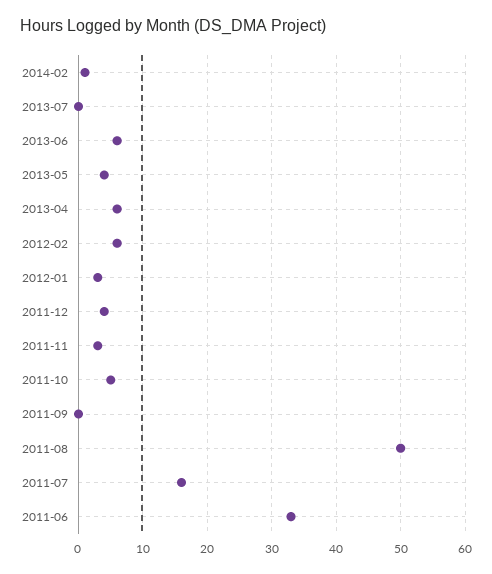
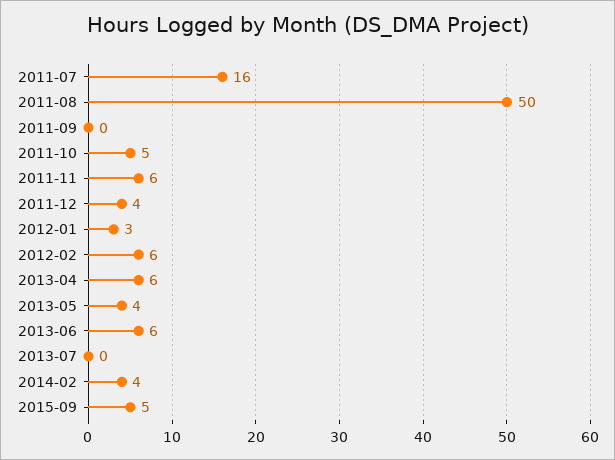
2014-02: 1 -> 4
2011-11: 3 -> 6
2011-06: 33 -> none
2015-09: none -> 5

